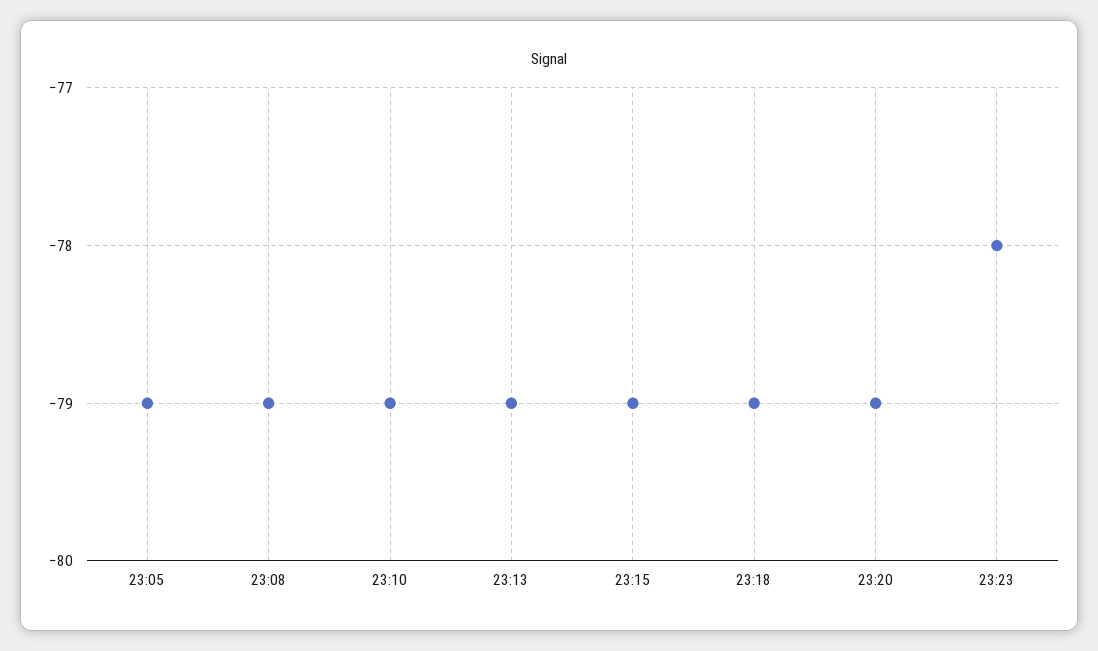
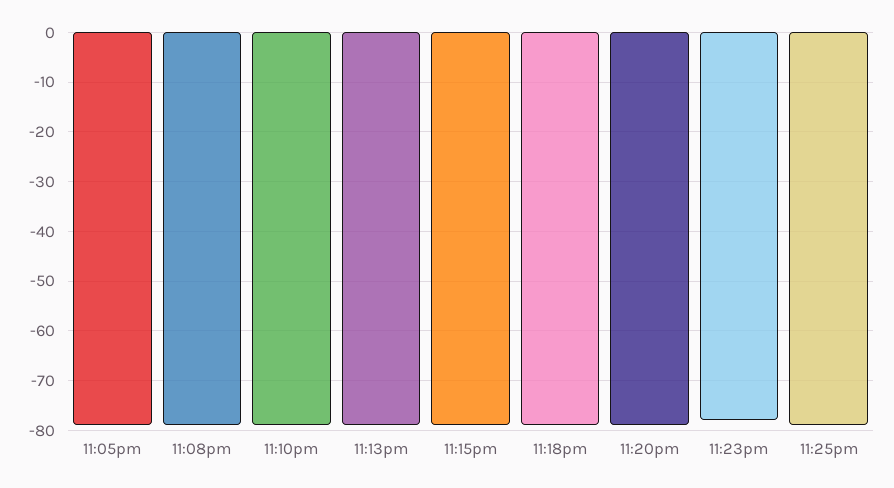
11:25pm: none -> -80

